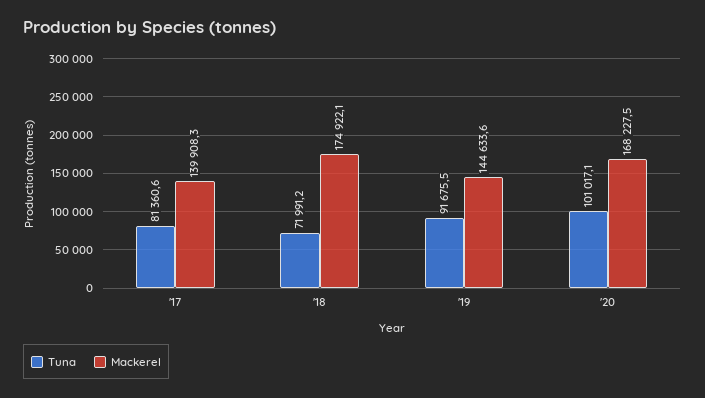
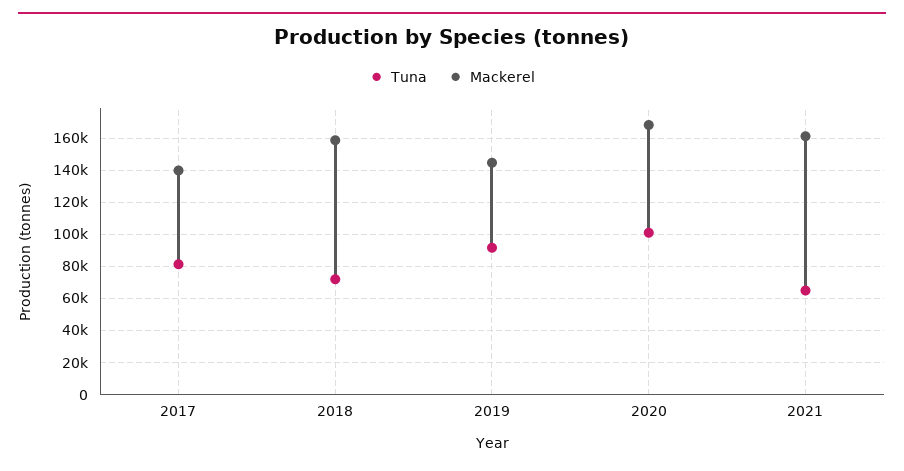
Mackerel, '18: 174922.1 -> 160000
Tuna, 2021: none -> 65000
Mackerel, 2021: none -> 160000

